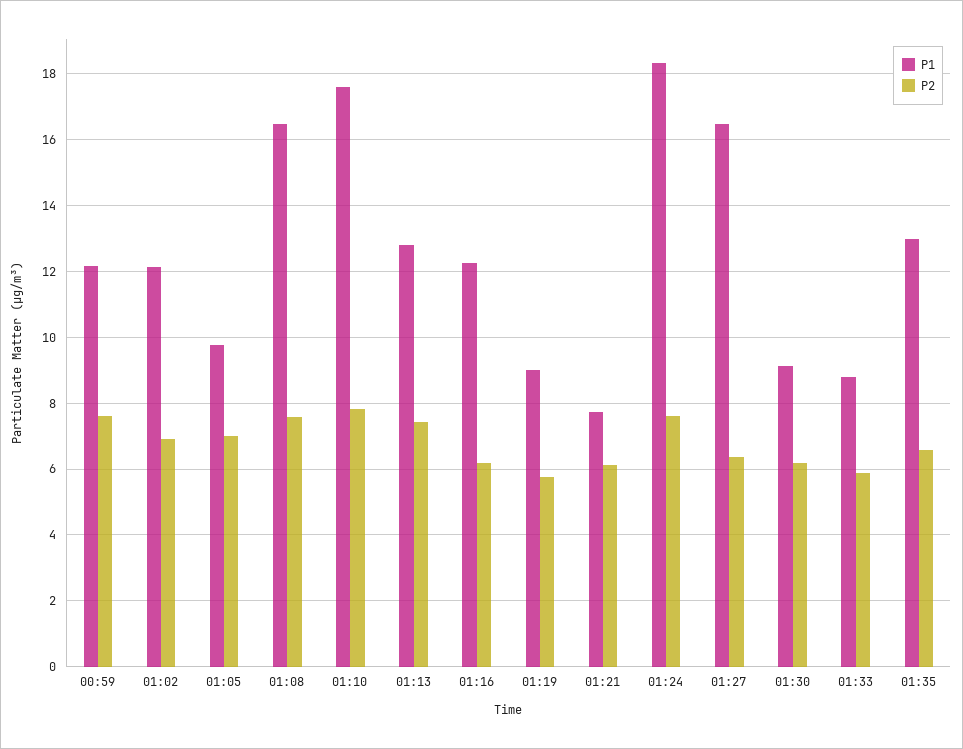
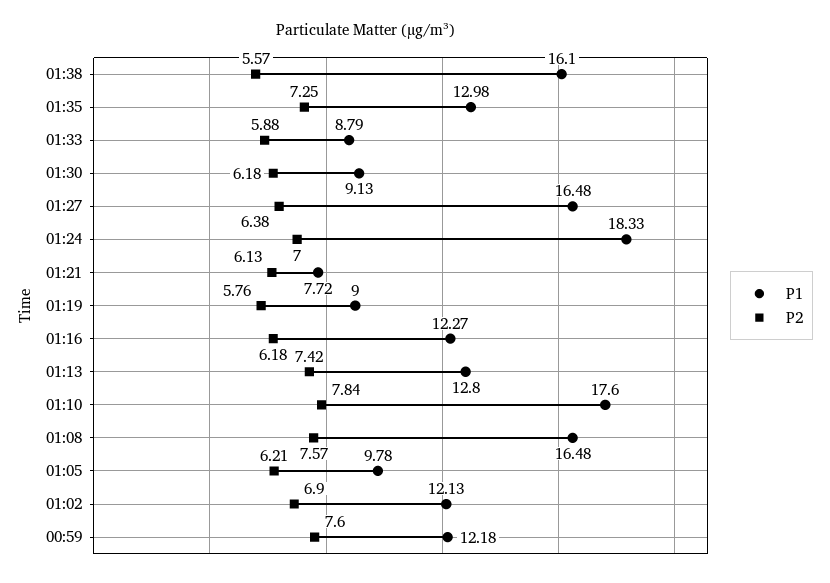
P2, 01:05: 7 -> 6.21
P2, 01:24: 7.6 -> 7
P2, 01:35: 6.6 -> 7.25
P1, 01:38: none -> 16.1
P2, 01:38: none -> 5.57

